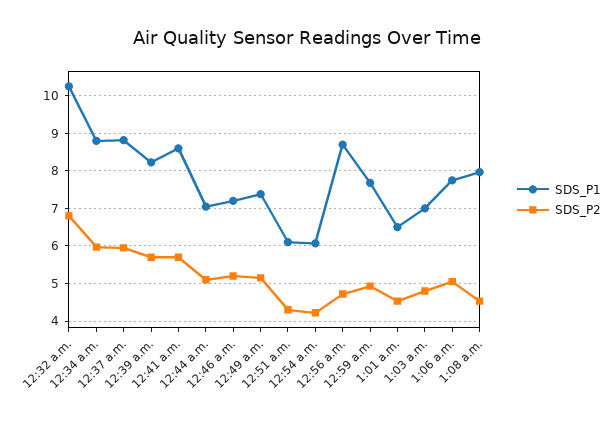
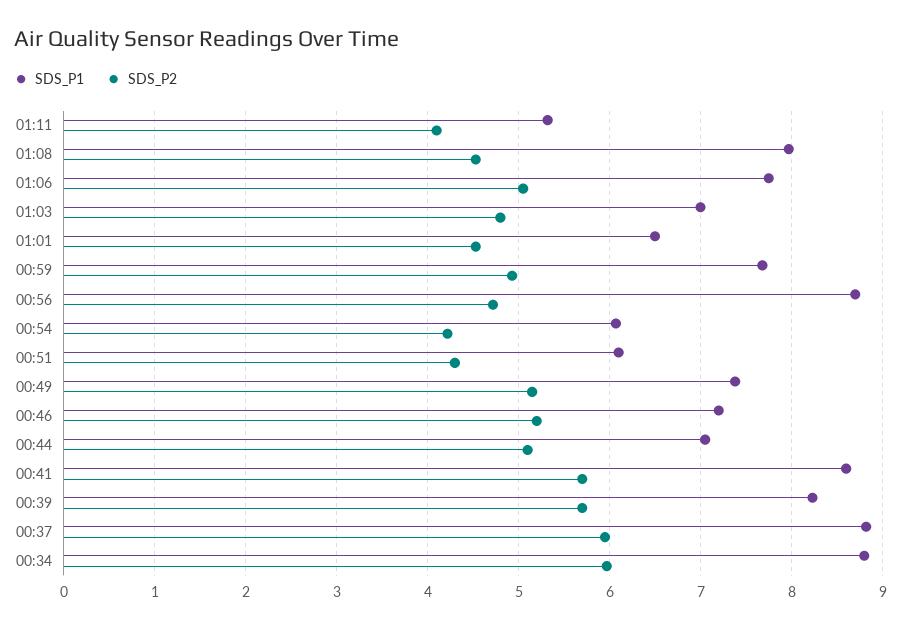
SDS_P1, 12:32 a.m.: 10.2 -> none
SDS_P2, 12:32 a.m.: 6.8 -> none
SDS_P1, 01:11: none -> 5.3
SDS_P2, 01:11: none -> 4.1

